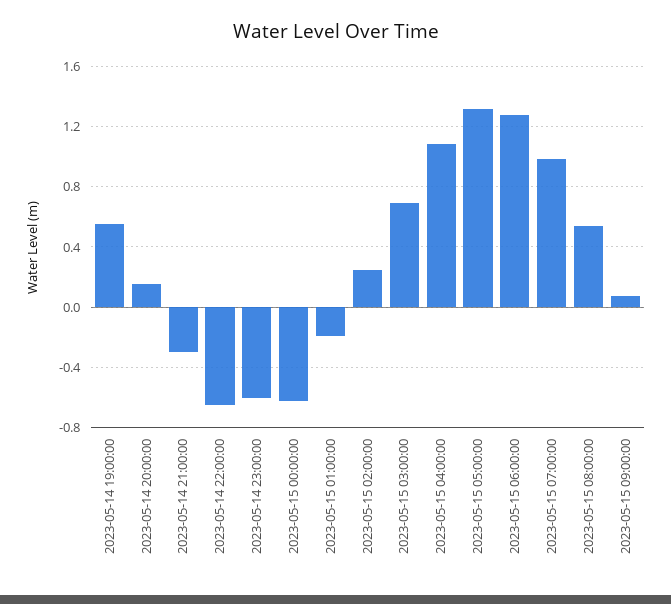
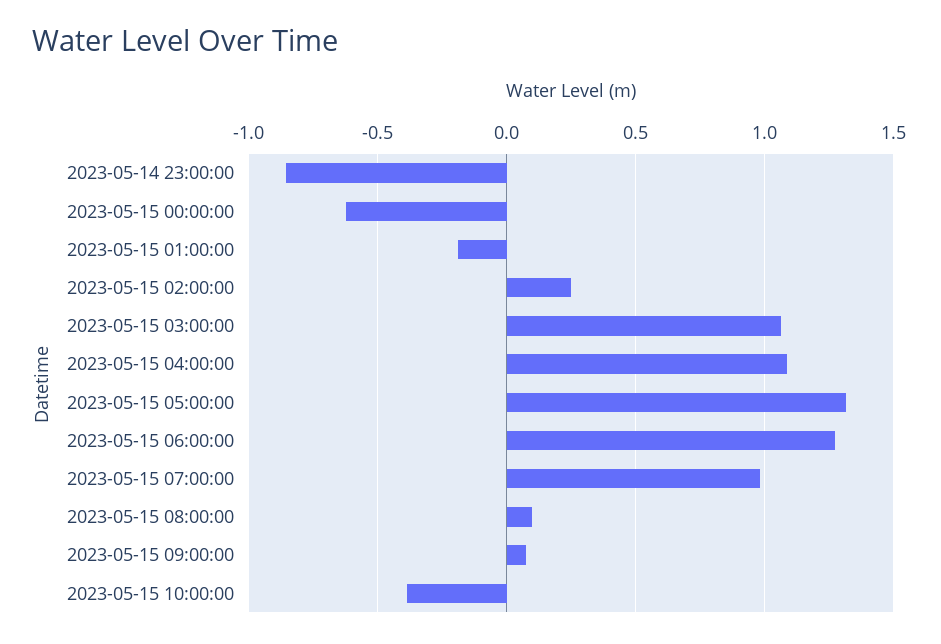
2023-05-14 19:00:00: 0.55 -> none
2023-05-14 20:00:00: 0.15 -> none
2023-05-14 21:00:00: -0.3 -> none
2023-05-14 22:00:00: -0.65 -> none
2023-05-14 23:00:00: -0.6 -> -0.85
2023-05-15 03:00:00: 0.7 -> 1.05
2023-05-15 08:00:00: 0.55 -> 0.1
2023-05-15 10:00:00: none -> -0.4

